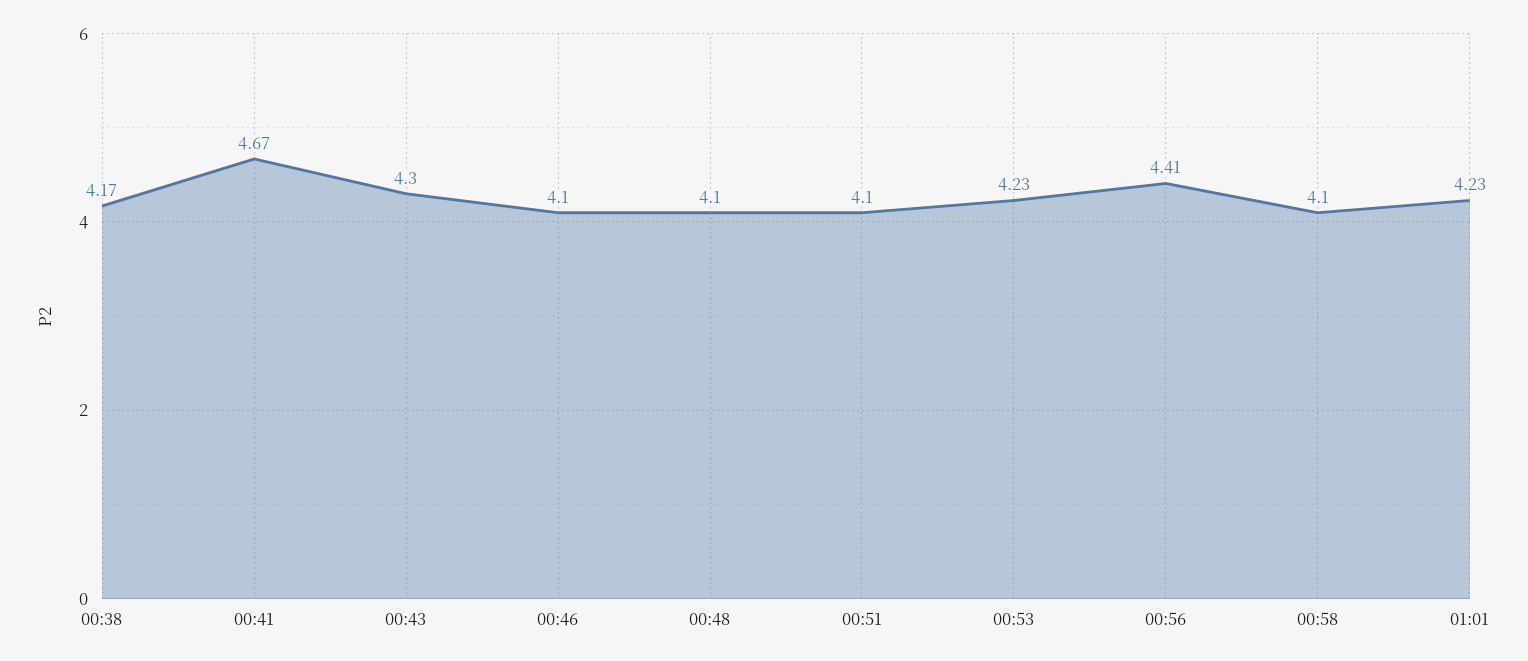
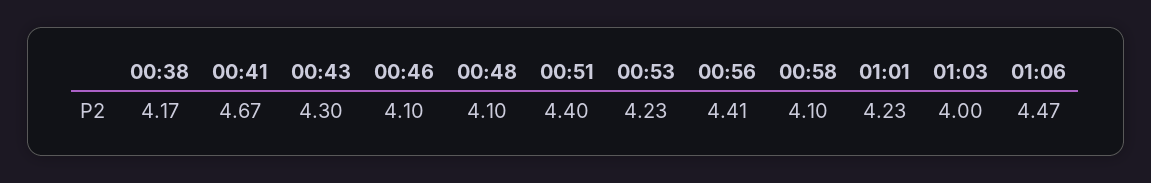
00:51: 4.1 -> 4.4
01:03: none -> 4
01:06: none -> 4.47

